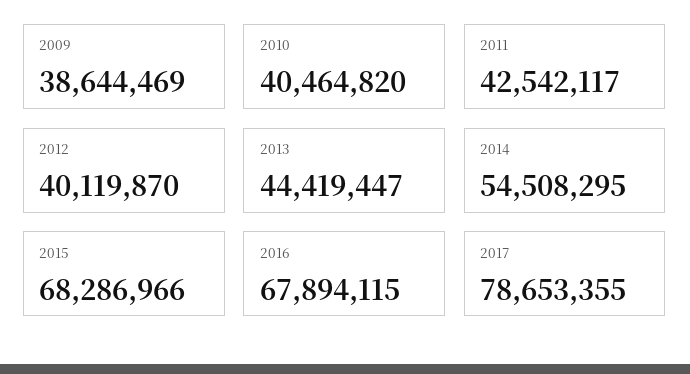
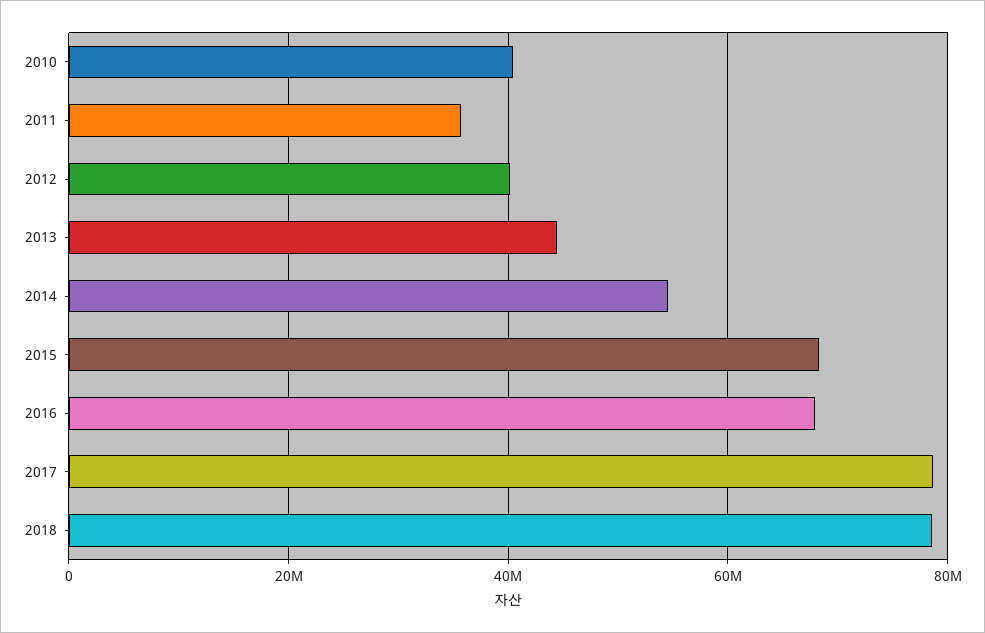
2009: 38644469 -> none
2011: 42542117 -> 36000000
2018: none -> 78000000

